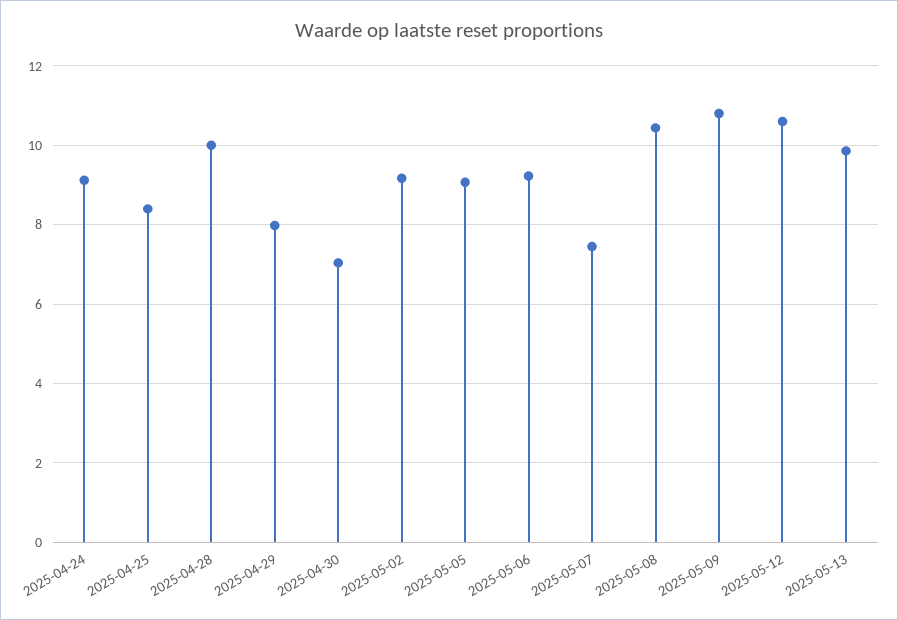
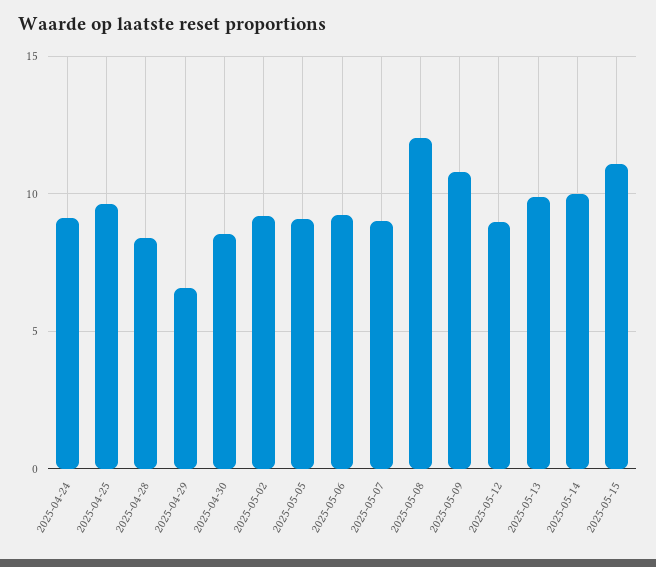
2025-04-25: 8.4 -> 9.5
2025-04-28: 10 -> 8.5
2025-04-29: 8 -> 6.5
2025-04-30: 7 -> 8.5
2025-05-07: 7.4 -> 9
2025-05-08: 10.4 -> 12
2025-05-12: 10.6 -> 9
2025-05-14: none -> 10
2025-05-15: none -> 11

